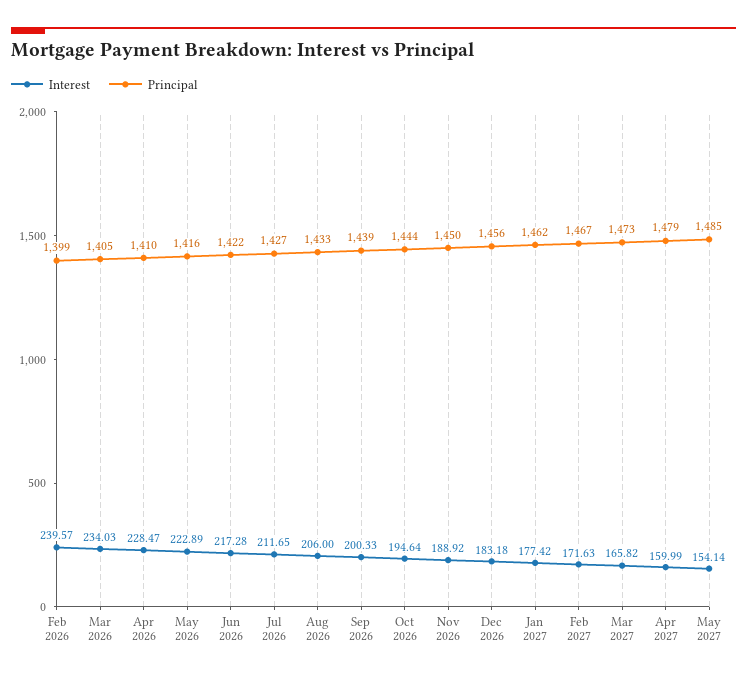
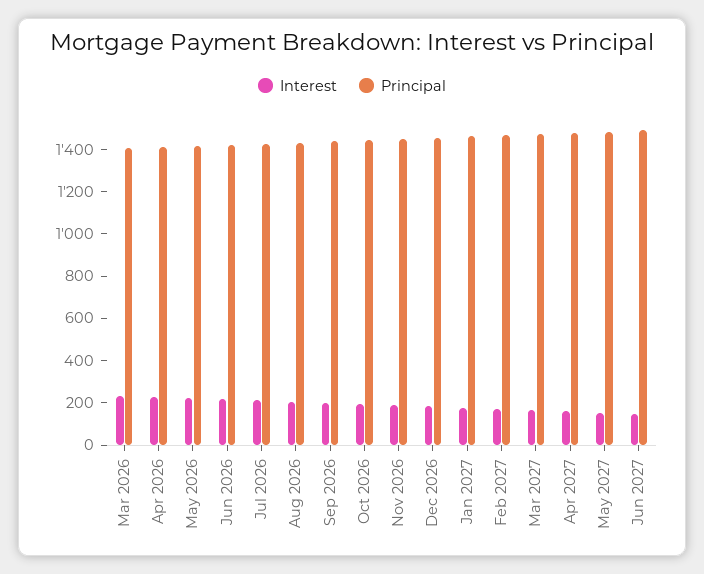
Interest, Feb 2026: 239.57 -> none
Principal, Feb 2026: 1399 -> none
Interest, Jun 2027: none -> 150
Principal, Jun 2027: none -> 1500

